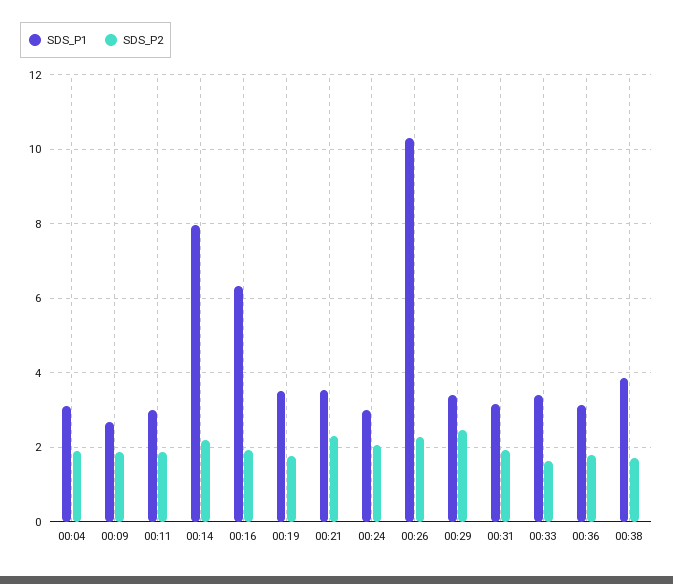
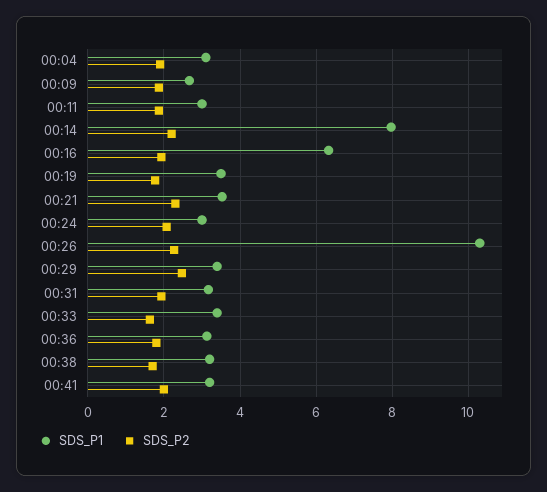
SDS_P1, 00:38: 3.8 -> 3.2
SDS_P1, 00:41: none -> 3.2
SDS_P2, 00:41: none -> 2

